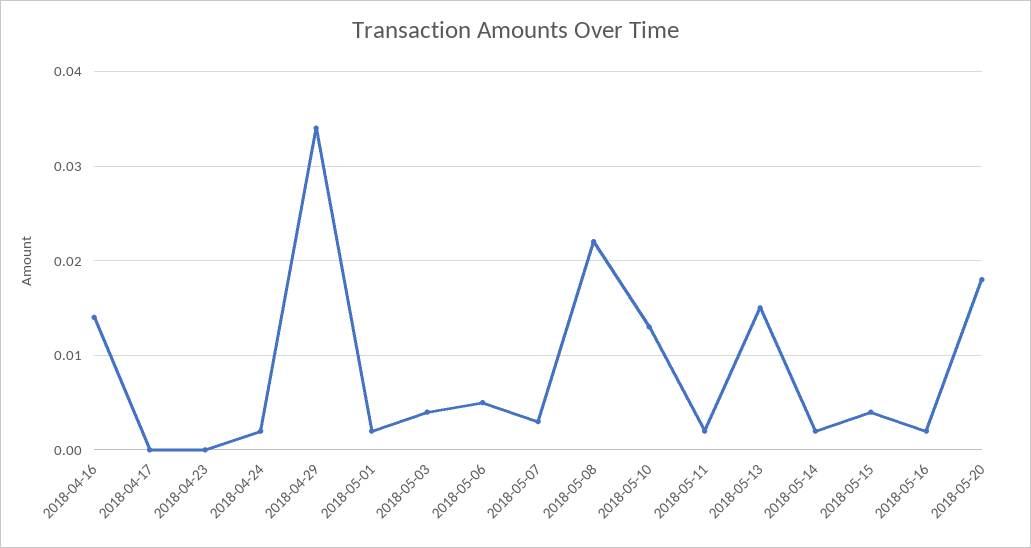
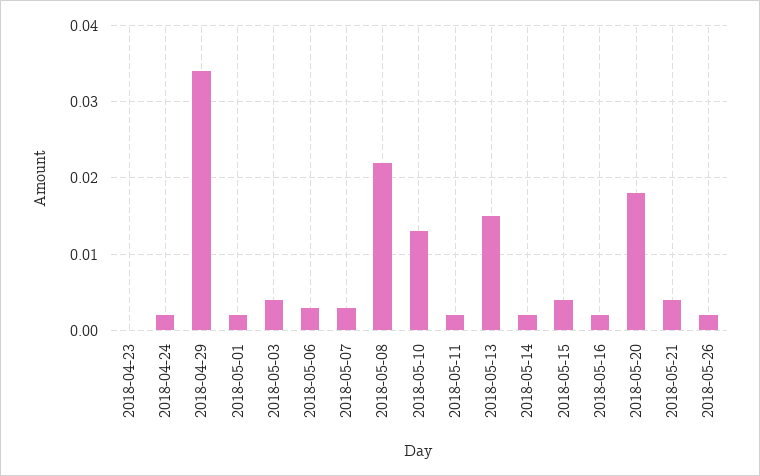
2018-04-16: 0.014 -> none
2018-04-17: 0 -> none
2018-05-06: 0.005 -> 0.003
2018-05-21: none -> 0.004
2018-05-26: none -> 0.002

